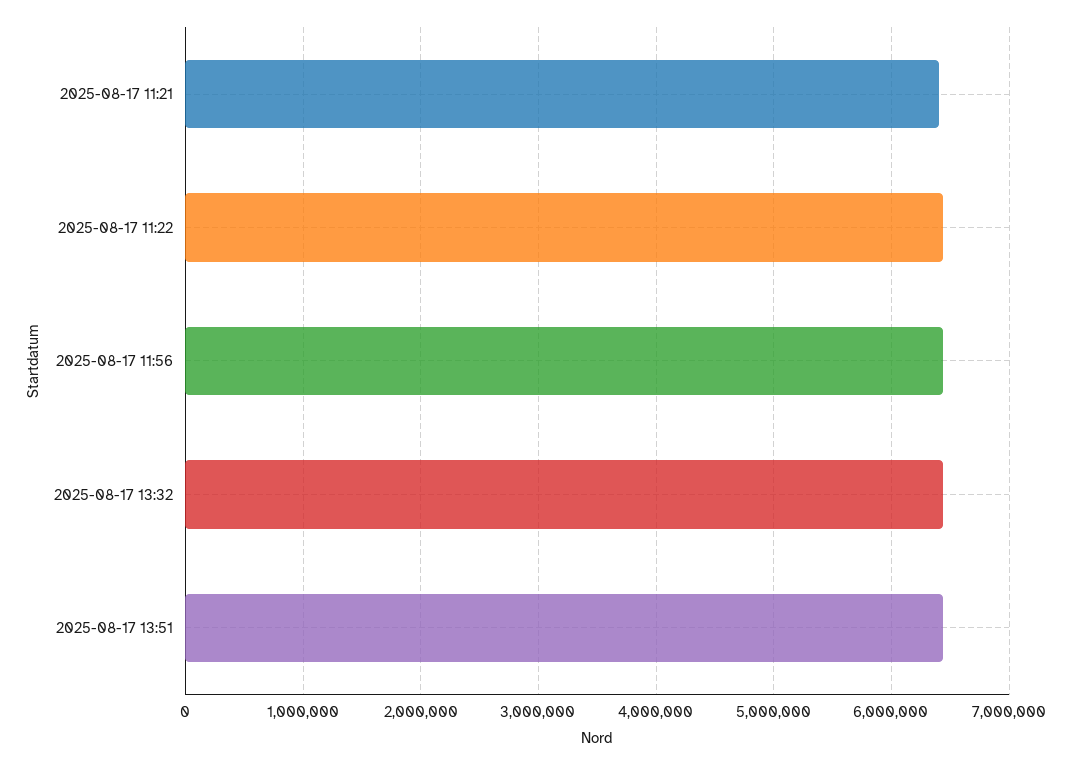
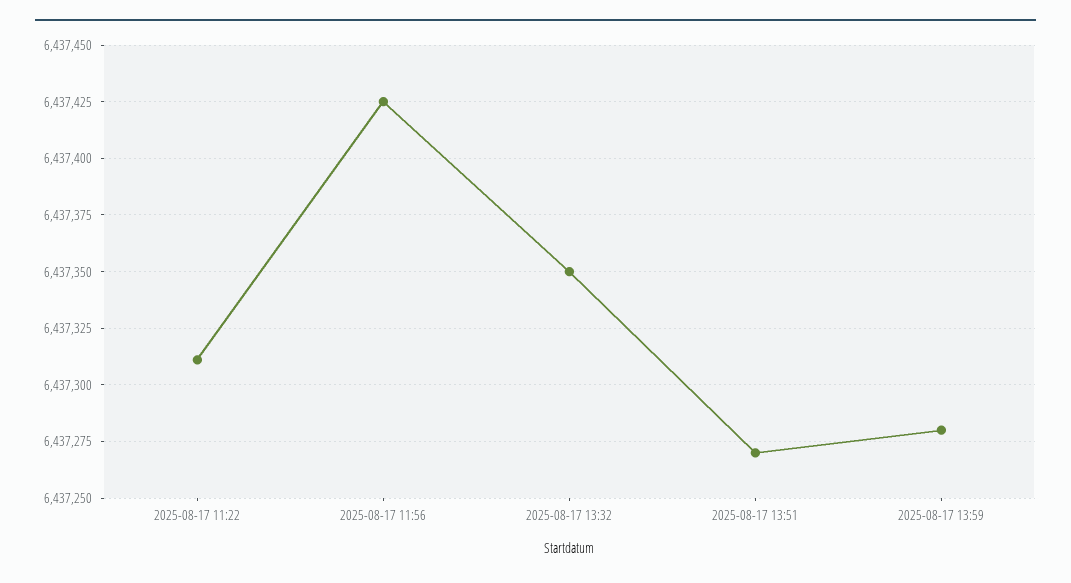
2025-08-17 11:21: 6400000 -> none
2025-08-17 13:59: none -> 6437280

